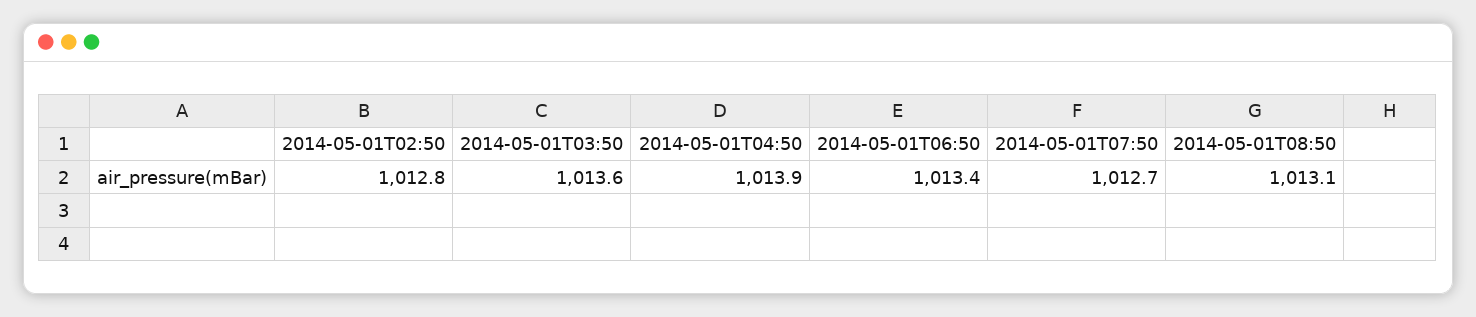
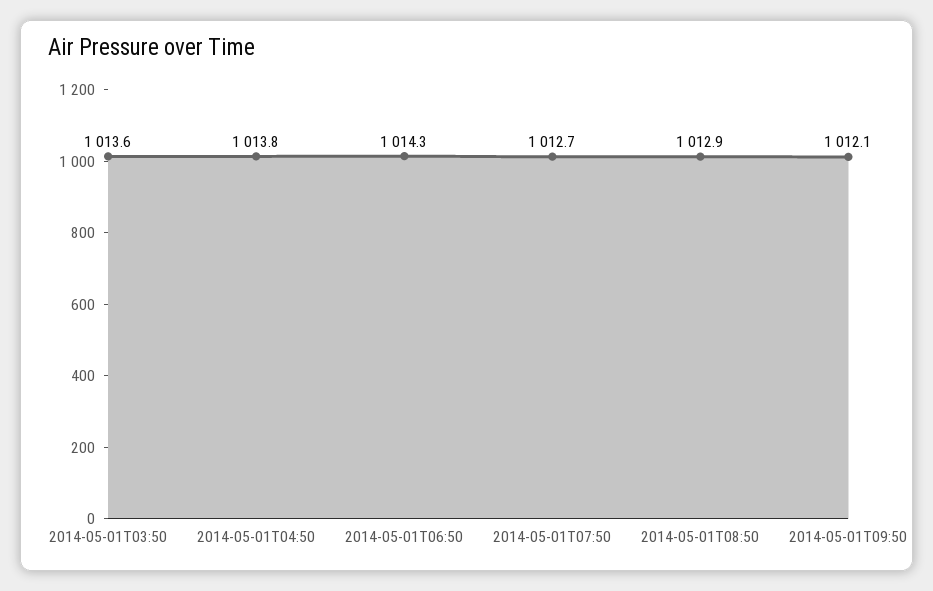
2014-05-01T02:50: 1012.8 -> none
2014-05-01T04:50: 1013.9 -> 1013.8
2014-05-01T06:50: 1013.4 -> 1014.3
2014-05-01T08:50: 1013.1 -> 1012.9
2014-05-01T09:50: none -> 1012.1

